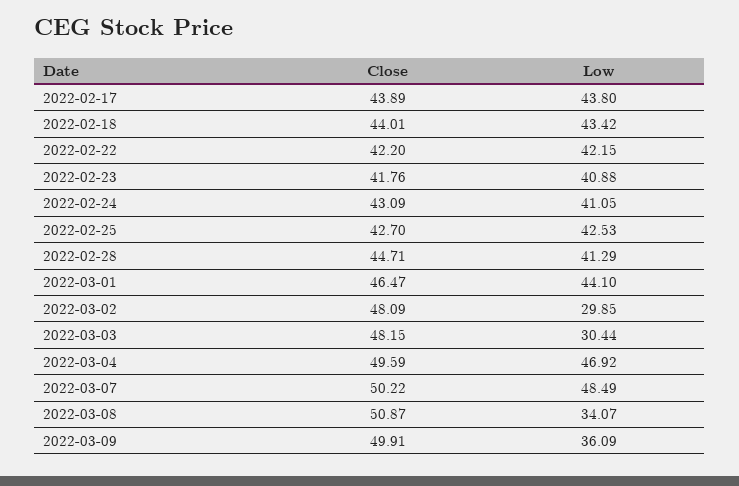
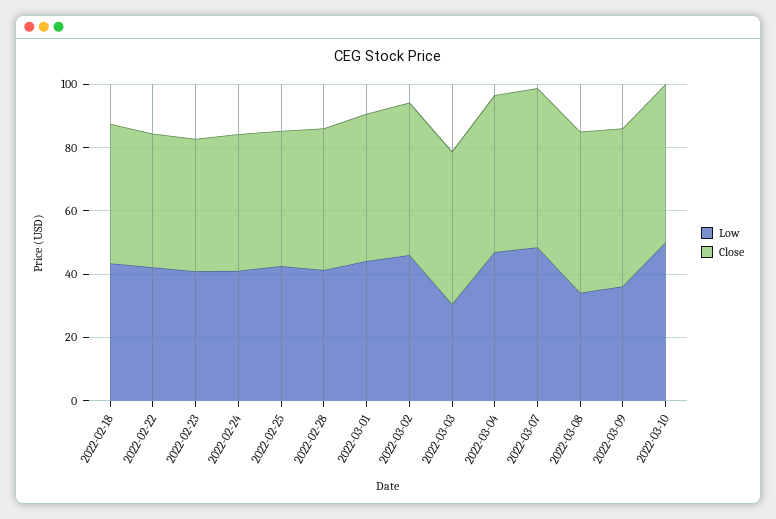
Close, 2022-02-17: 43.89 -> none
Low, 2022-02-17: 43.8 -> none
Low, 2022-03-02: 29.85 -> 45
Low, 2022-03-10: none -> 50
Close, 2022-03-10: none -> 50

